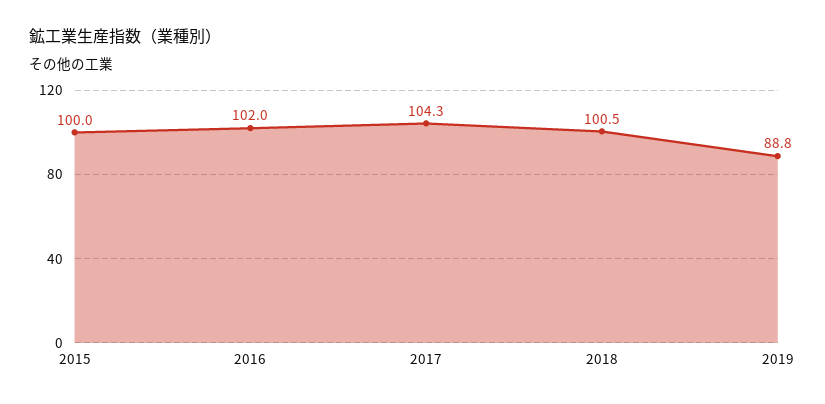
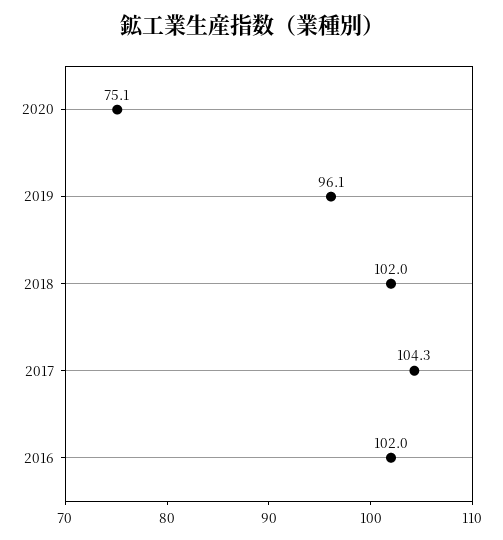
2015: 100 -> none
2018: 100.5 -> 102
2019: 88.8 -> 96.1
2020: none -> 75.1

